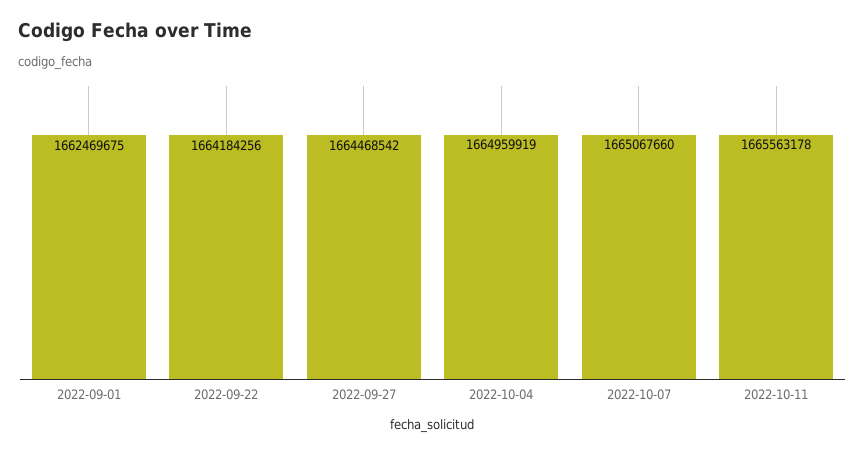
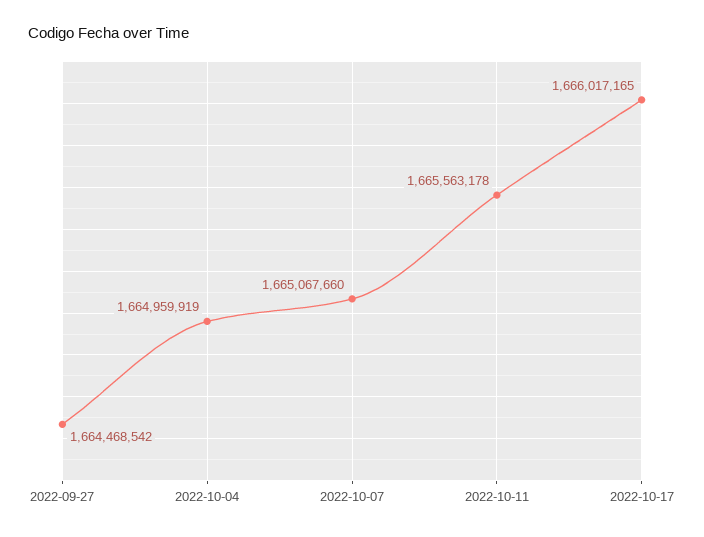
2022-09-01: 1662469675 -> none
2022-09-22: 1664184256 -> none
2022-10-17: none -> 1666017165

